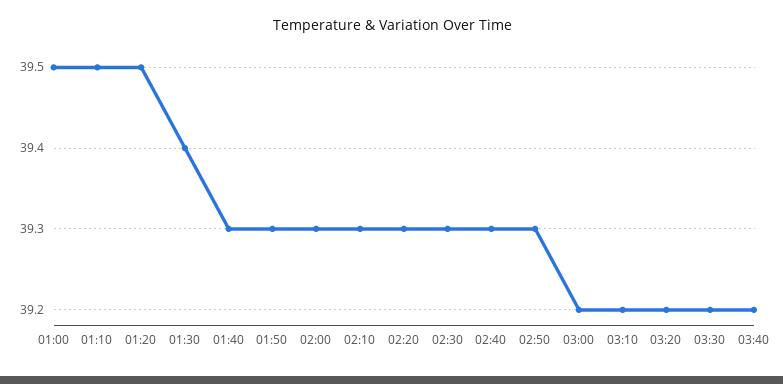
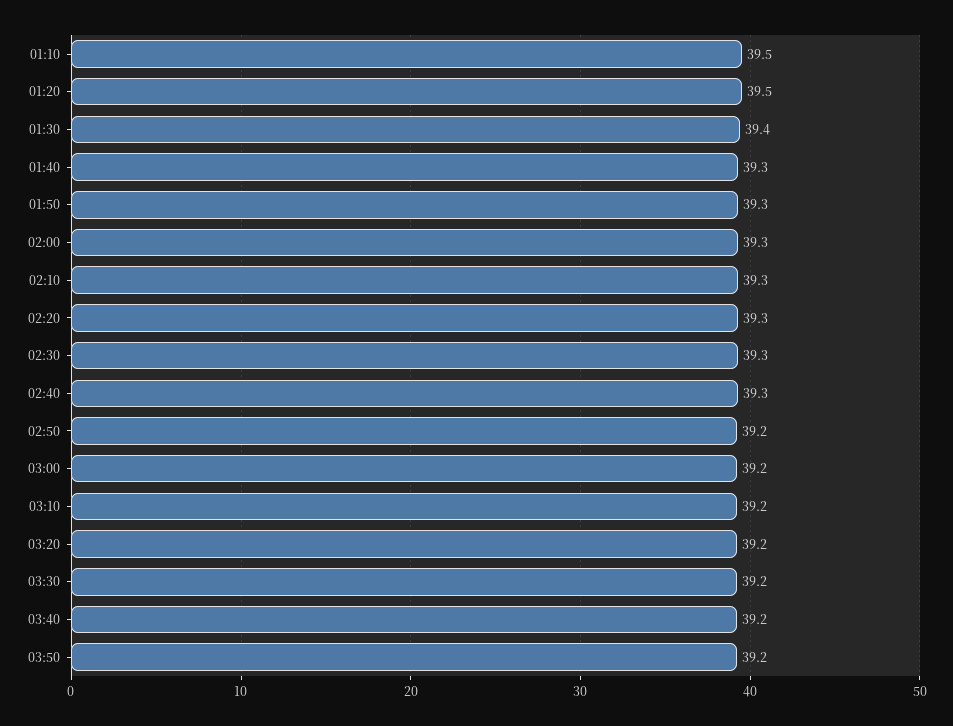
01:00: 39.5 -> none
02:50: 39.3 -> 39.2
03:50: none -> 39.2

